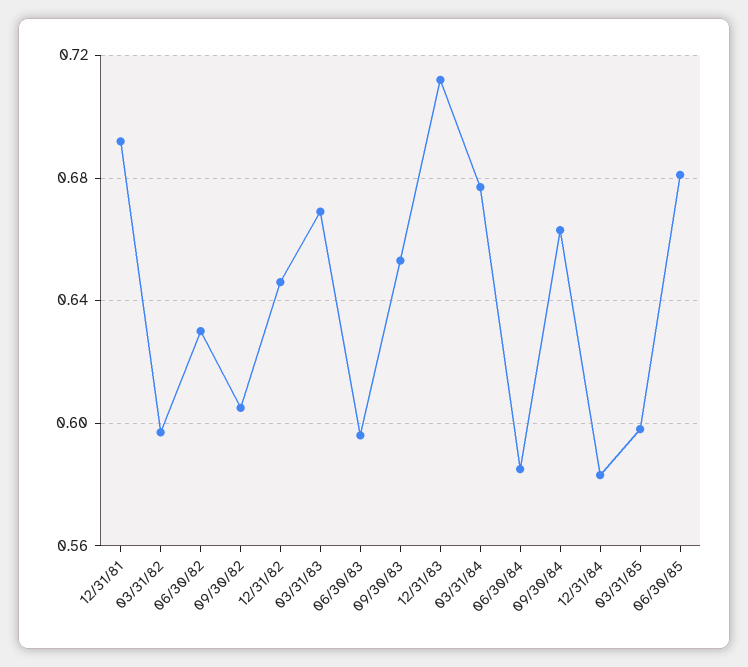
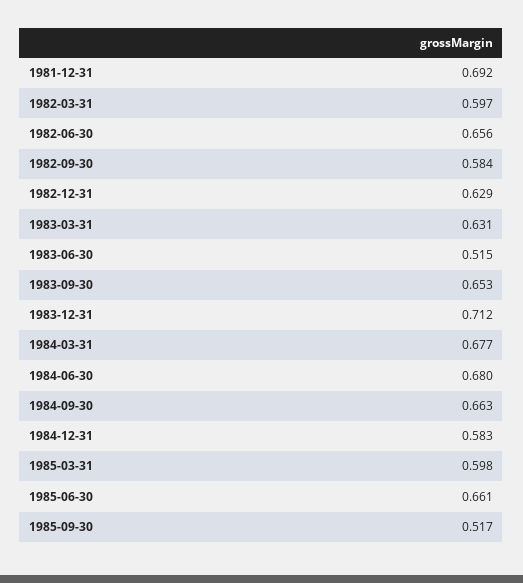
06/30/82: 0.63 -> 0.656
09/30/82: 0.605 -> 0.584
12/31/82: 0.645 -> 0.629
03/31/83: 0.67 -> 0.631
06/30/83: 0.595 -> 0.515
06/30/84: 0.585 -> 0.68
06/30/85: 0.68 -> 0.661
1985-09-30: none -> 0.517

